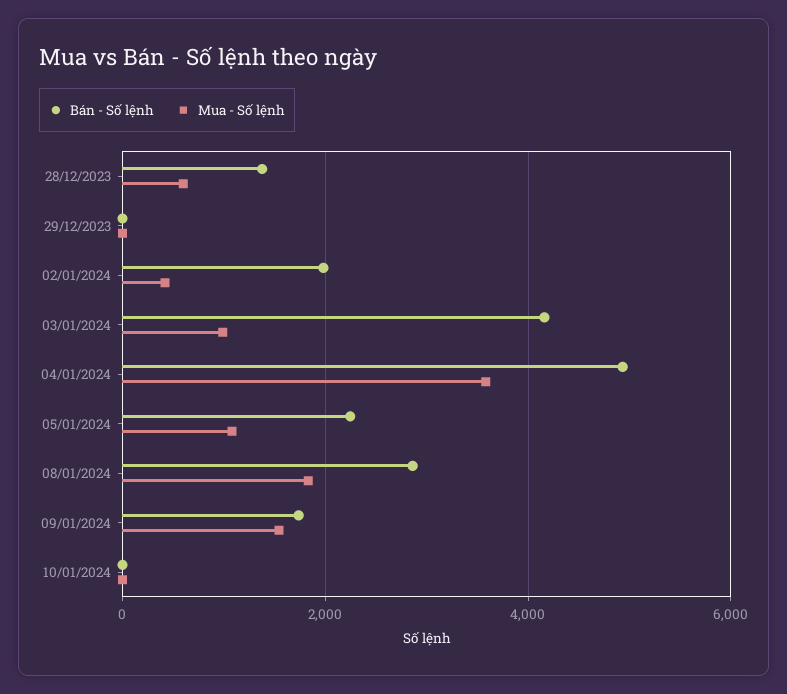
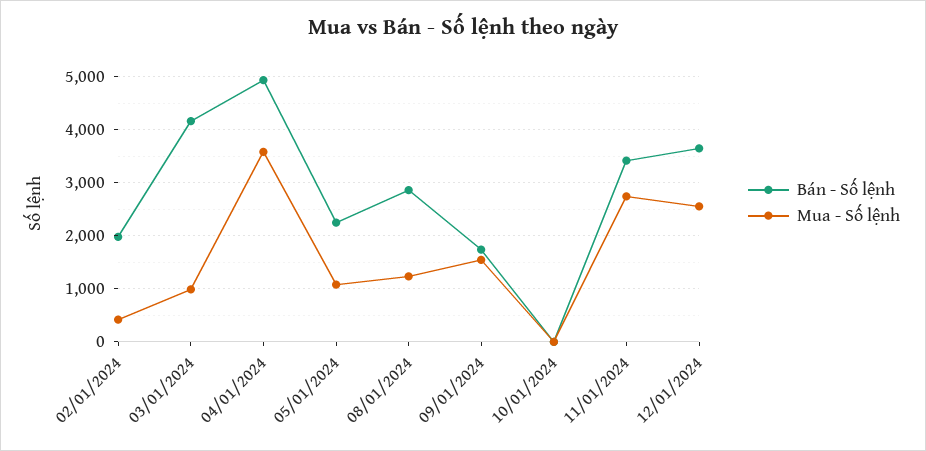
Bán - Số lệnh, 28/12/2023: 1400 -> none
Mua - Số lệnh, 28/12/2023: 600 -> none
Bán - Số lệnh, 29/12/2023: 0 -> none
Mua - Số lệnh, 29/12/2023: 0 -> none
Mua - Số lệnh, 08/01/2024: 1800 -> 1200
Bán - Số lệnh, 11/01/2024: none -> 3400
Mua - Số lệnh, 11/01/2024: none -> 2800
Bán - Số lệnh, 12/01/2024: none -> 3600
Mua - Số lệnh, 12/01/2024: none -> 2600

